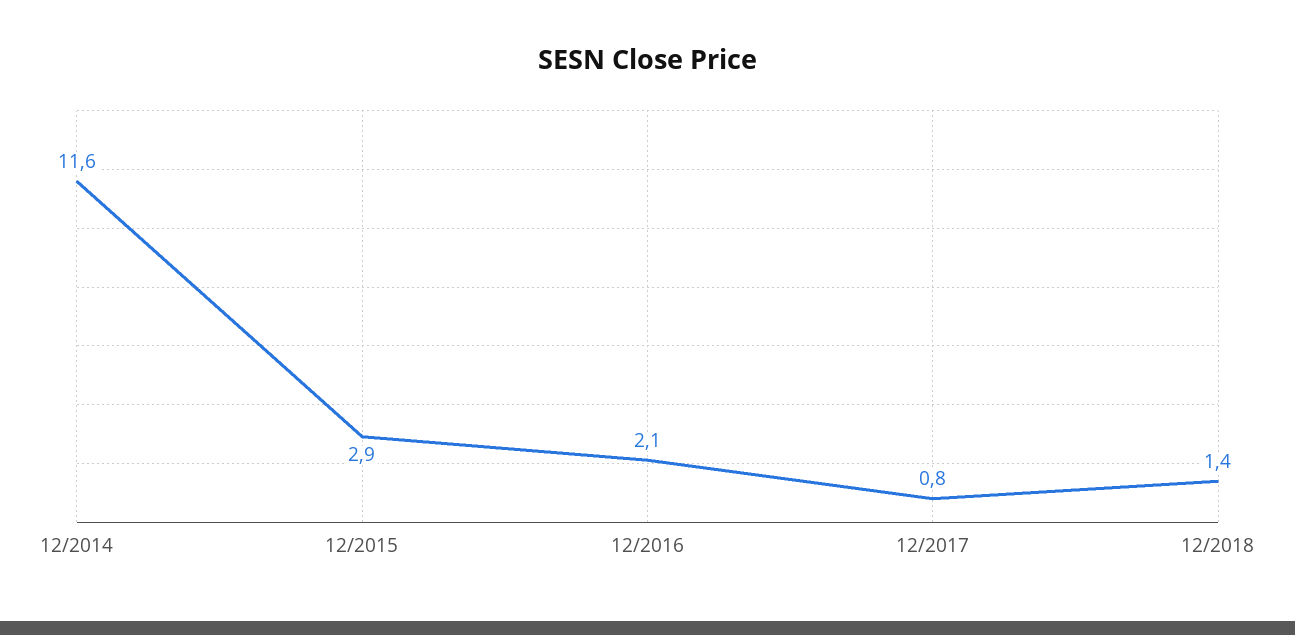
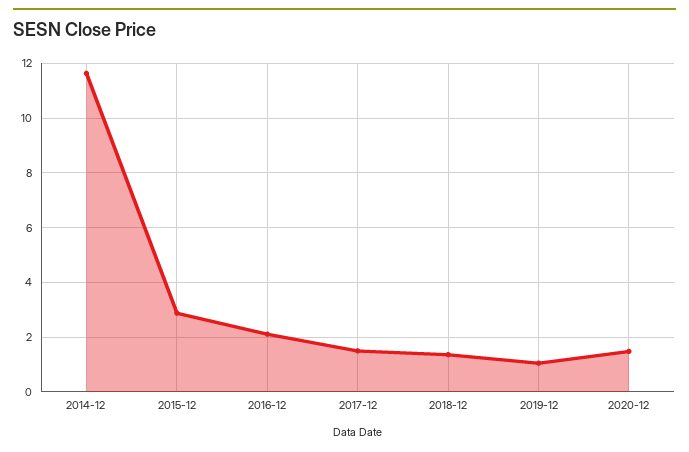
12/2017: 0.8 -> 1.5
2019-12: none -> 1
2020-12: none -> 1.5

